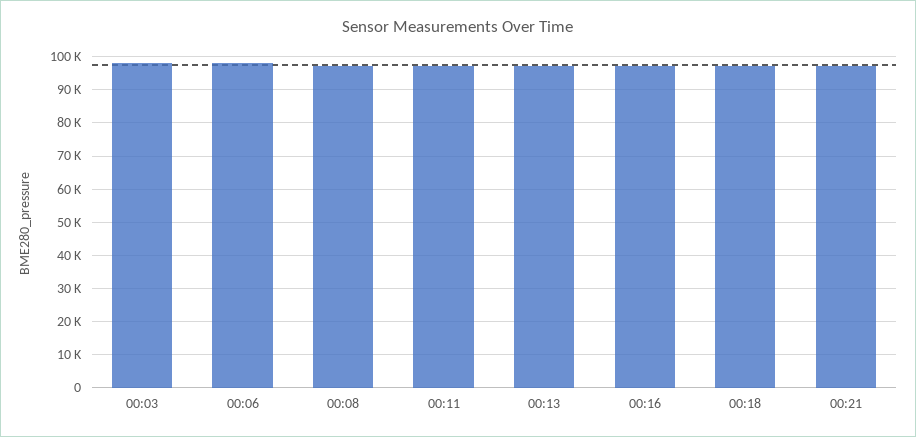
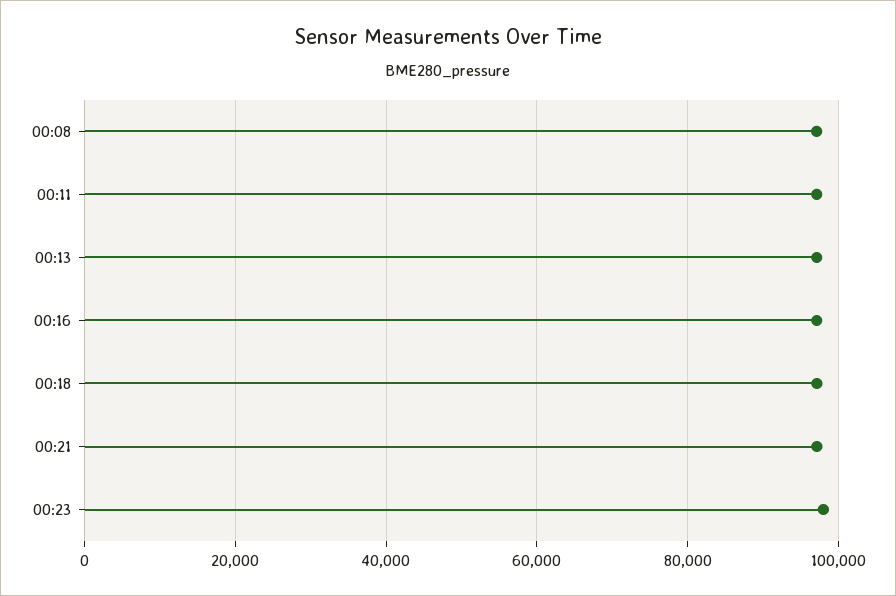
00:03: 98000 -> none
00:06: 98000 -> none
00:23: none -> 98000

